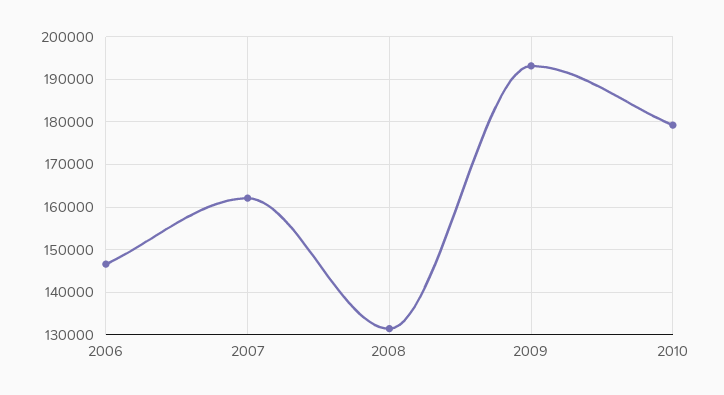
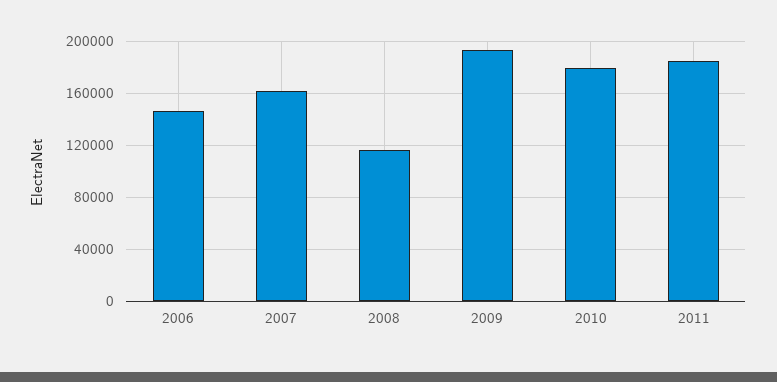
2008: 132000 -> 115000
2011: none -> 185000

